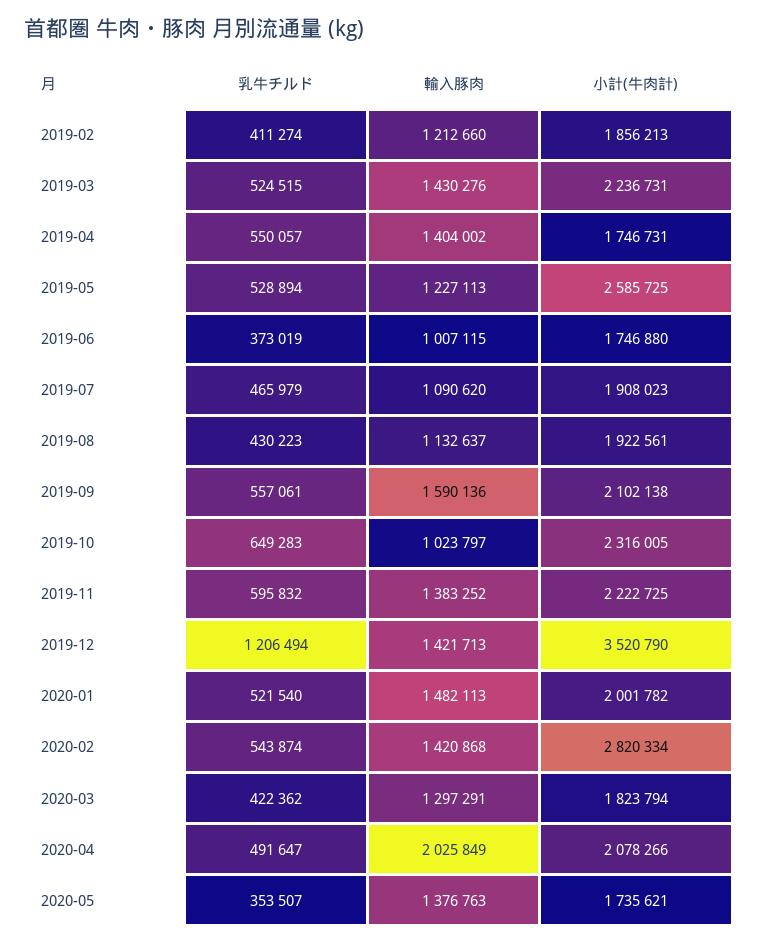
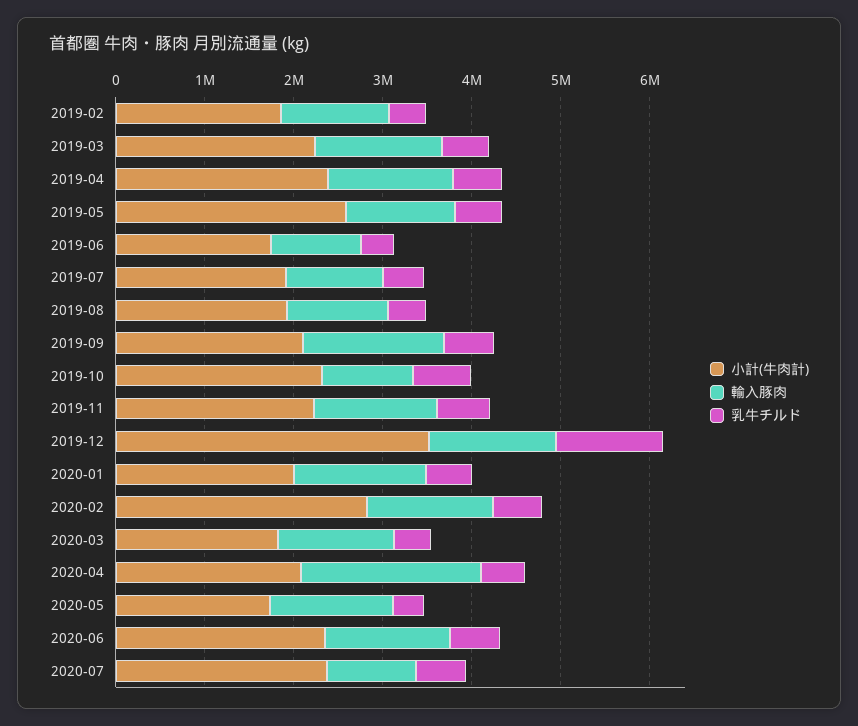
小計(牛肉計), 2019-04: 1746731 -> 2400000
小計(牛肉計), 2020-06: none -> 2400000
輸入豚肉, 2020-06: none -> 1400000
乳牛チルド, 2020-06: none -> 600000
小計(牛肉計), 2020-07: none -> 2400000
輸入豚肉, 2020-07: none -> 1000000
乳牛チルド, 2020-07: none -> 600000

